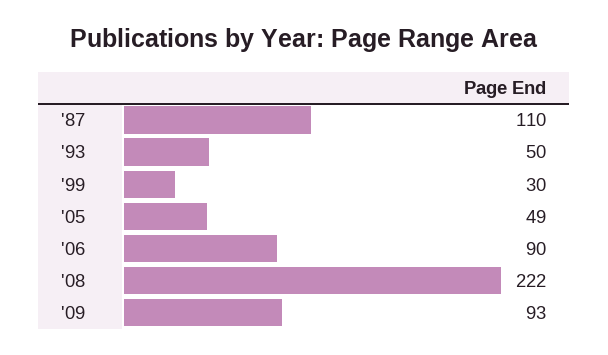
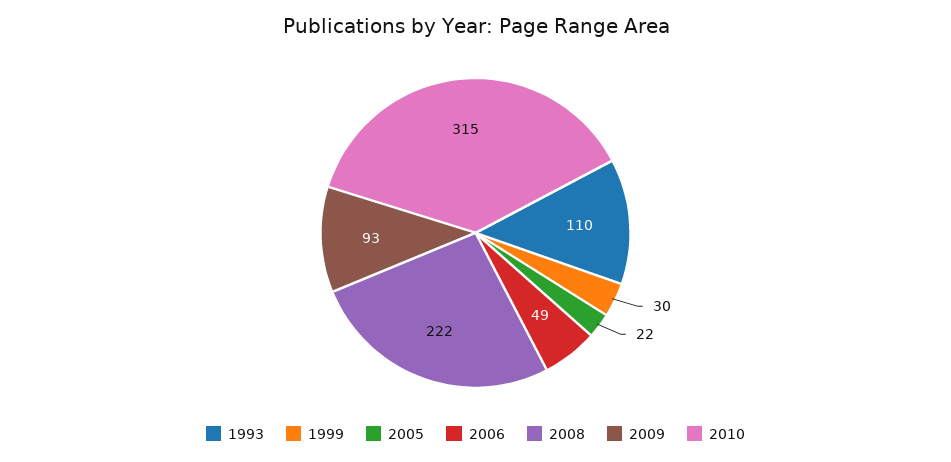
'87: 110 -> none
'93: 50 -> 110
'05: 49 -> 22
'06: 90 -> 49
2010: none -> 315

